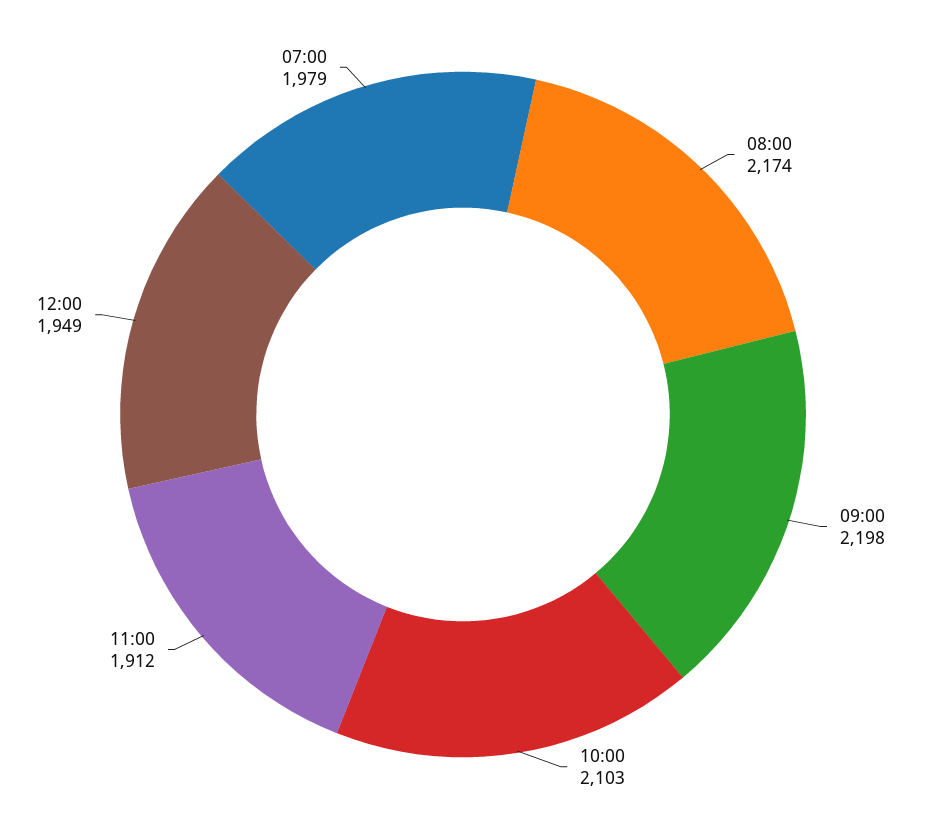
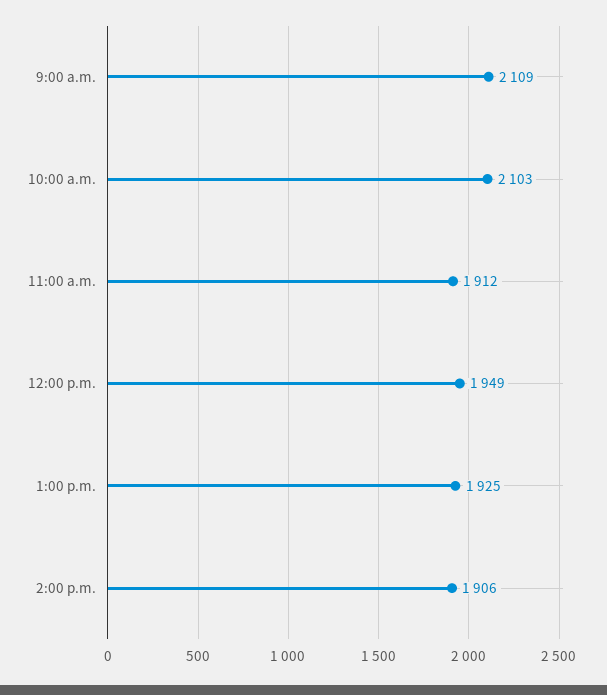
08:00: 2174 -> none
09:00: 2198 -> 2109
07:00: 1979 -> none
1:00 p.m.: none -> 1925
2:00 p.m.: none -> 1906

